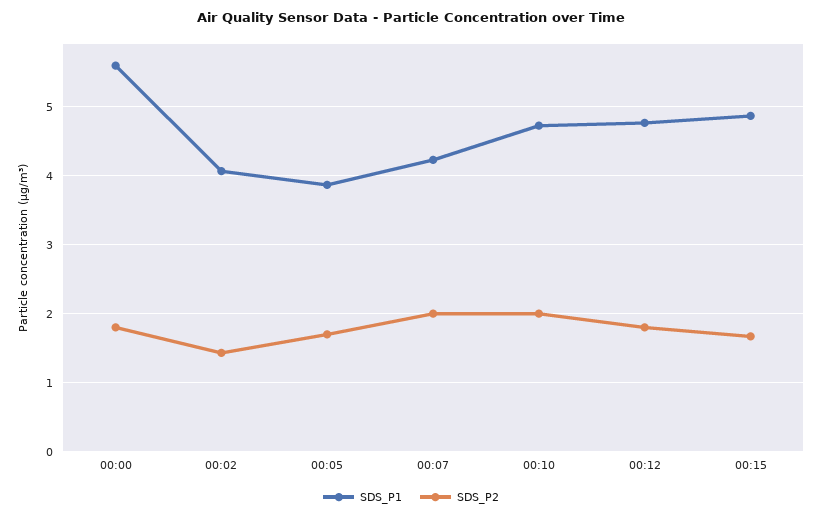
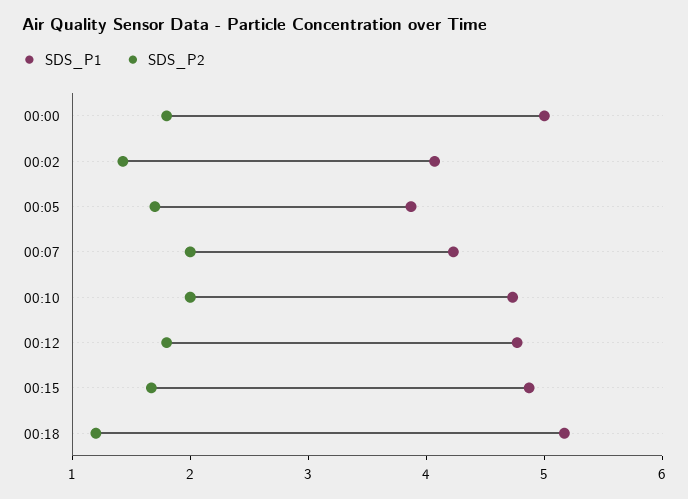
SDS_P1, 00:00: 5.6 -> 5
SDS_P1, 00:18: none -> 5.2
SDS_P2, 00:18: none -> 1.2

